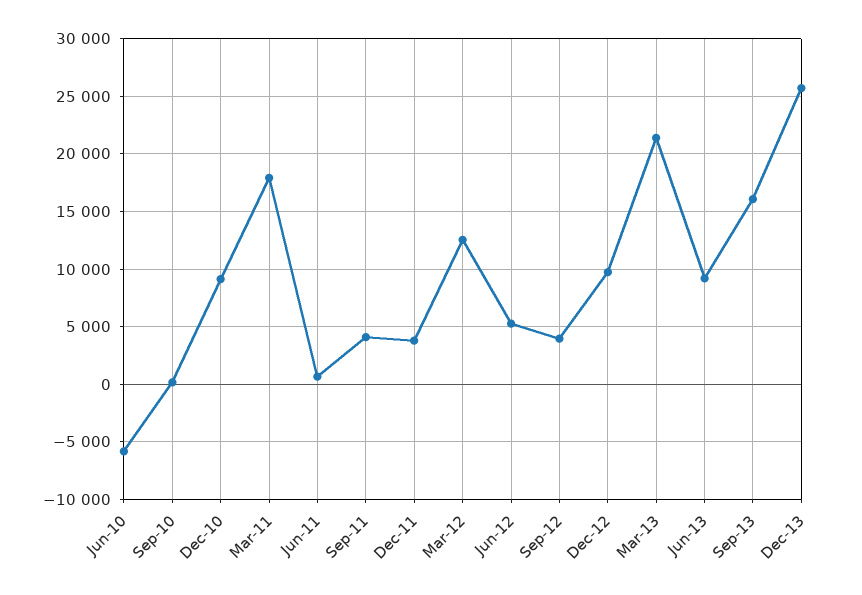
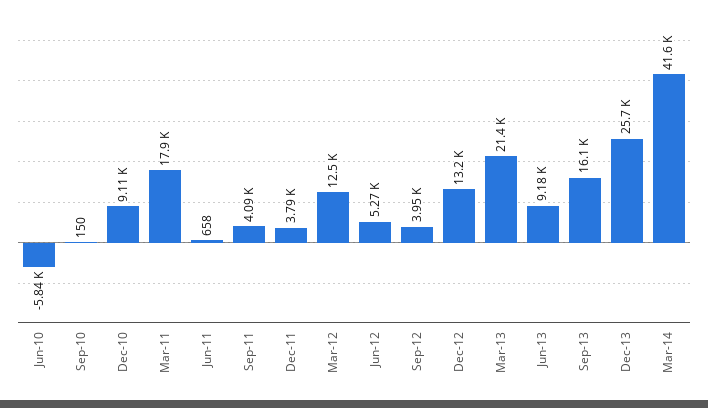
Dec-12: 10000 -> 13200
Mar-14: none -> 41600

